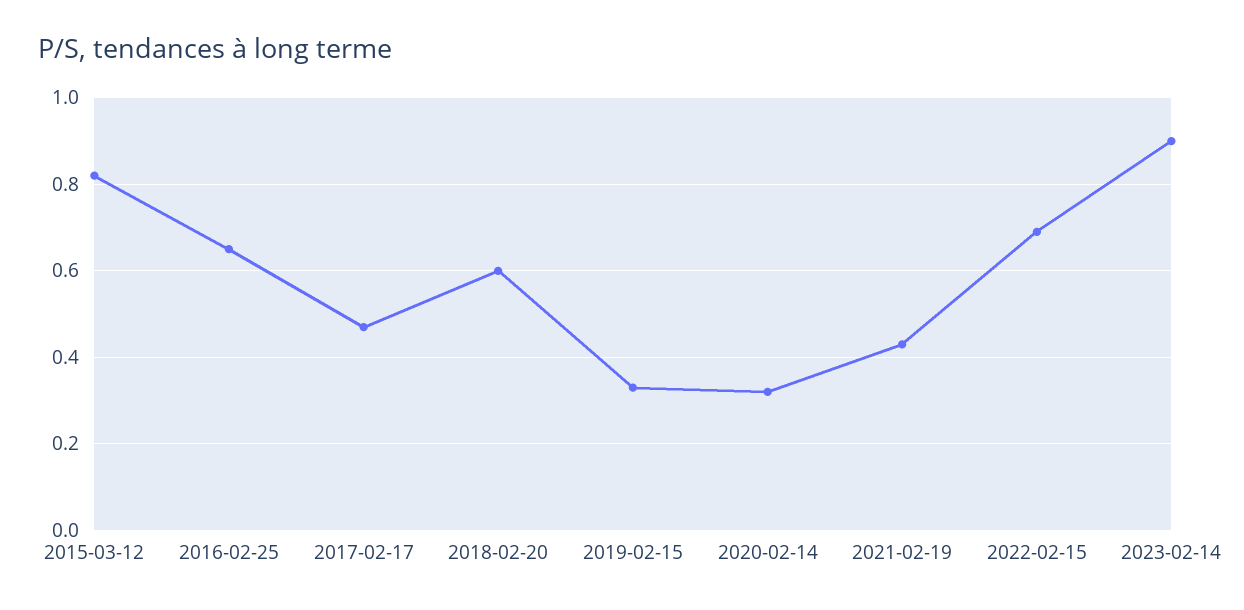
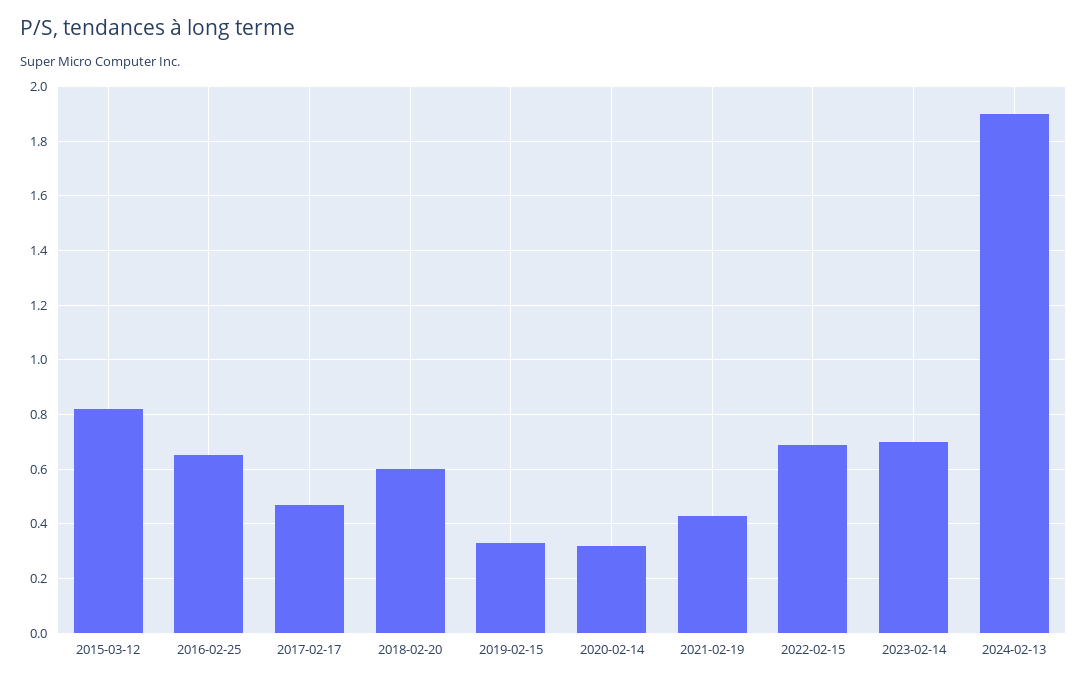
2023-02-14: 0.9 -> 0.7
2024-02-13: none -> 1.9

